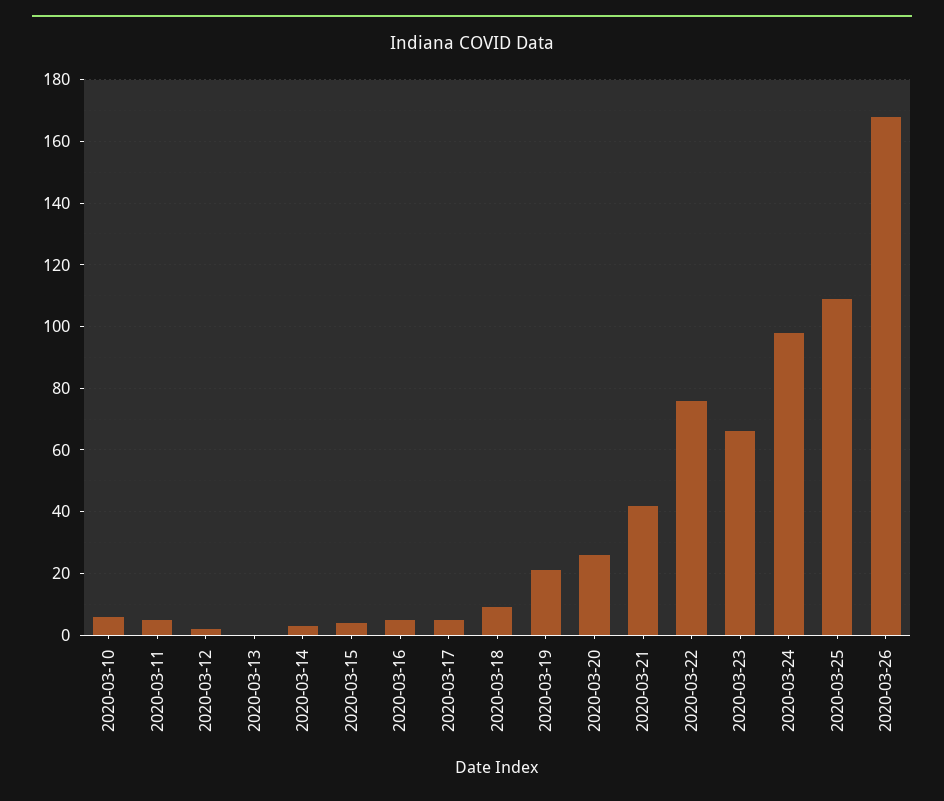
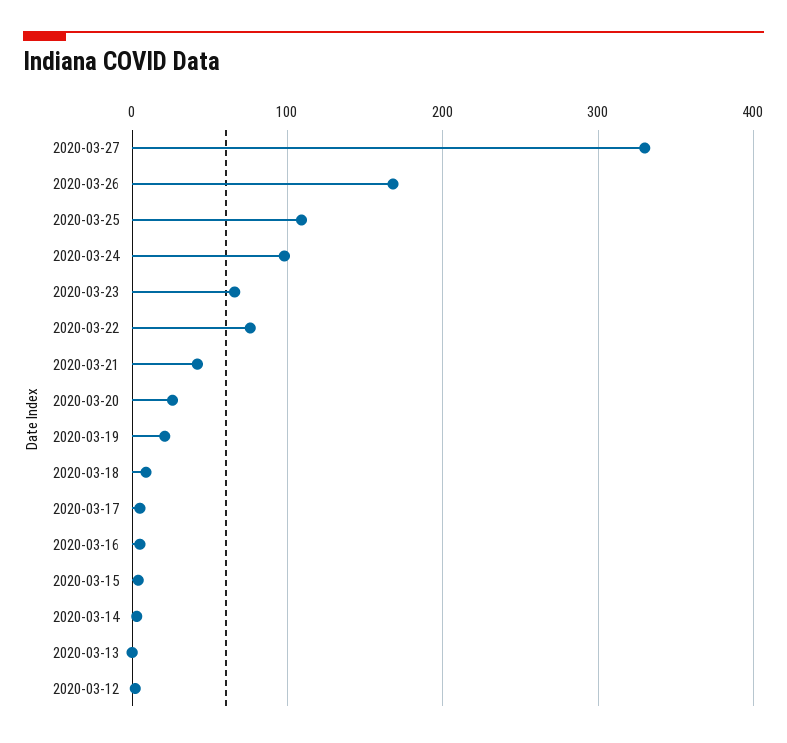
2020-03-10: 5 -> none
2020-03-11: 5 -> none
2020-03-27: none -> 330

